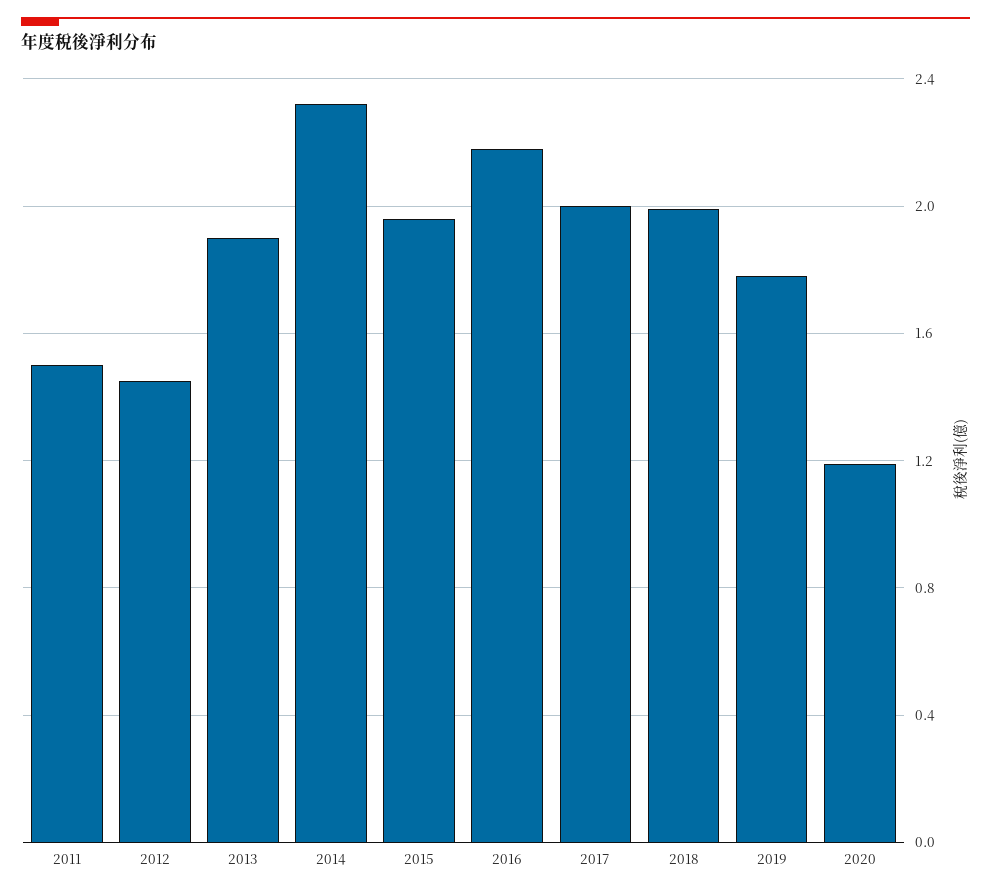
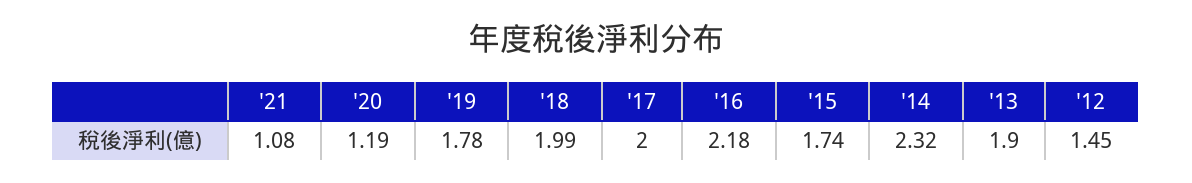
2011: 1.5 -> none
2015: 1.95 -> 1.74
'21: none -> 1.08

